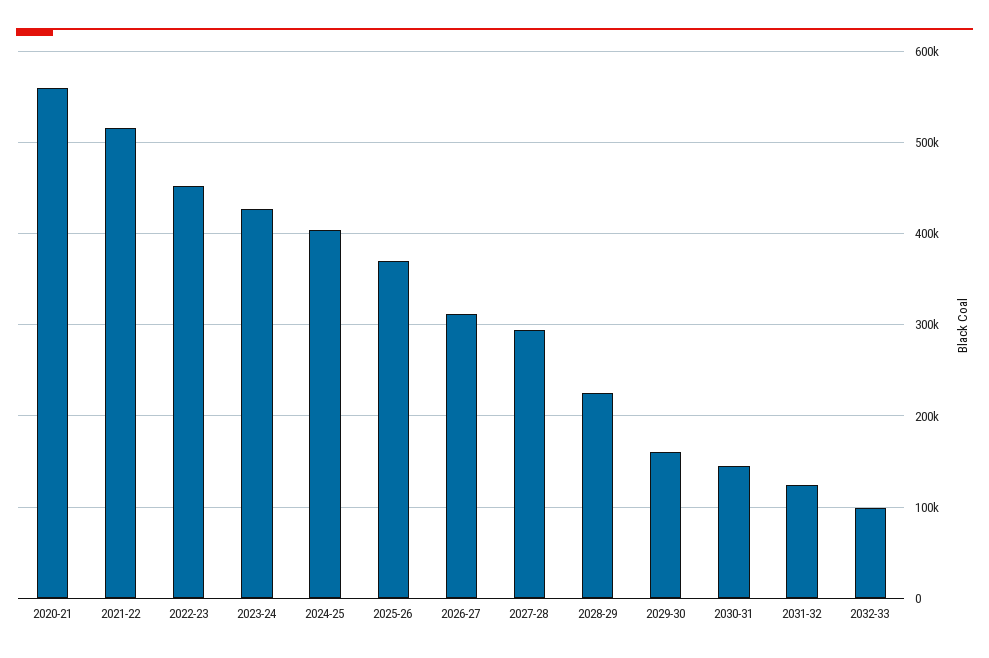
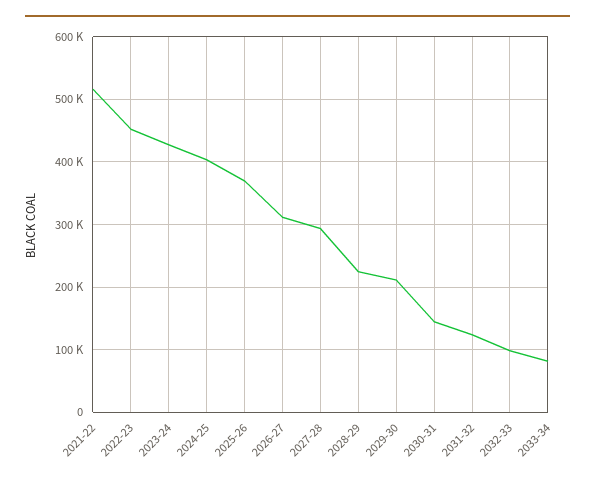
2020-21: 560000 -> none
2029-30: 160000 -> 210000
2033-34: none -> 80000

